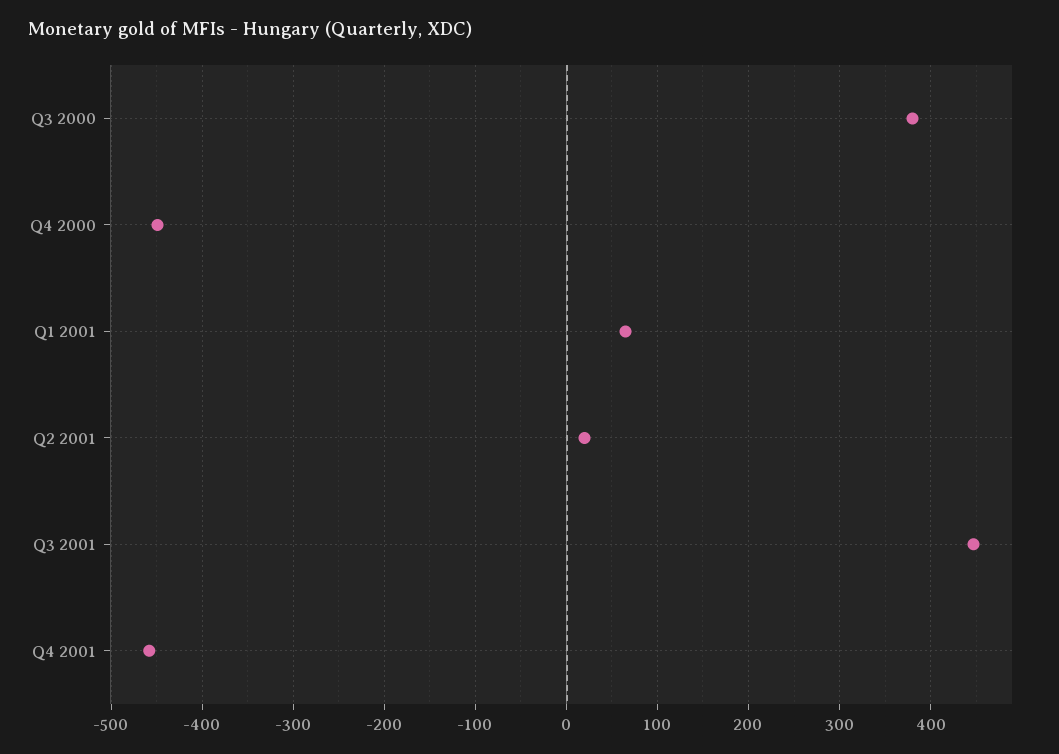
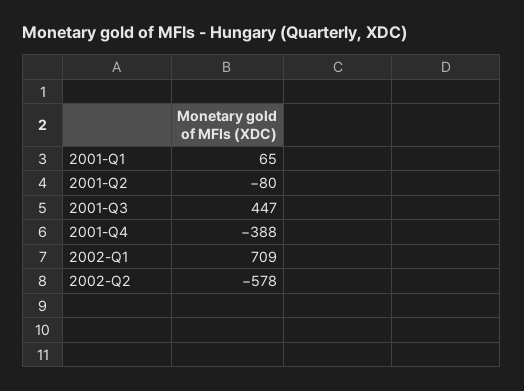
Q3 2000: 380 -> none
Q4 2000: -450 -> none
Q2 2001: 20 -> -80
Q4 2001: -460 -> -388
2002-Q1: none -> 709
2002-Q2: none -> -578

